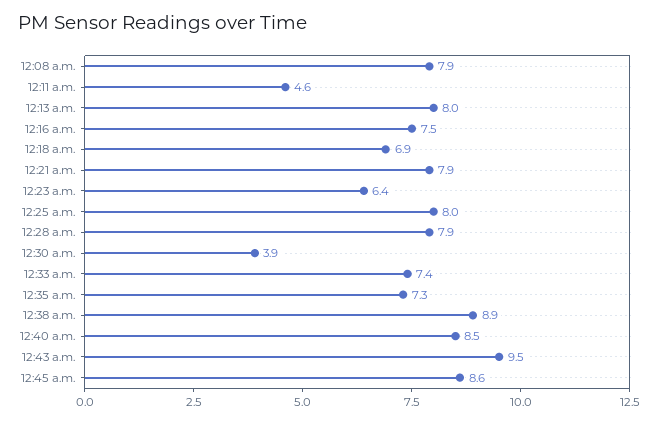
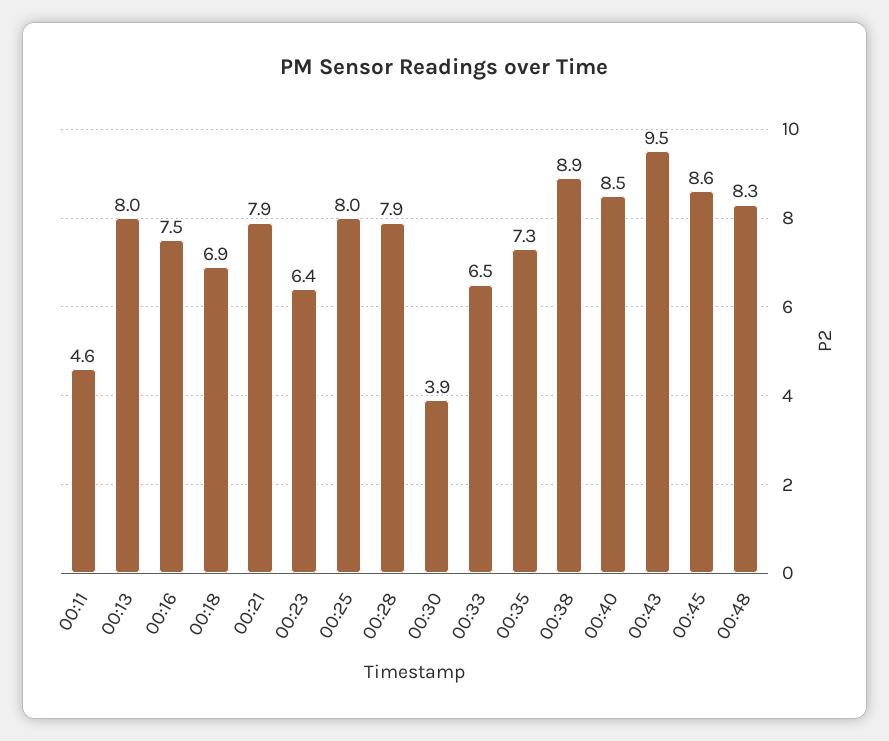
12:08 a.m.: 7.9 -> none
12:33 a.m.: 7.4 -> 6.5
00:48: none -> 8.3

